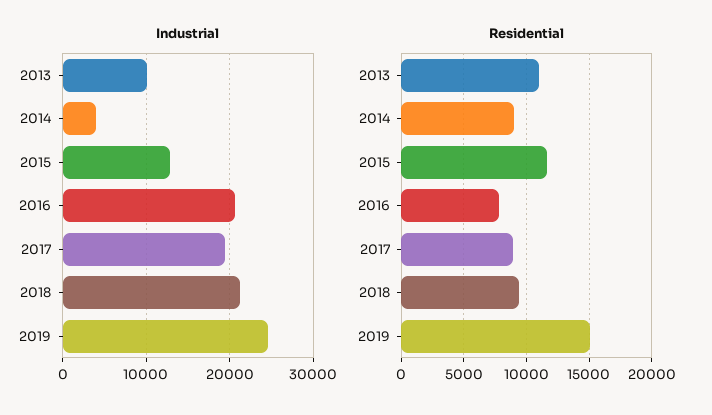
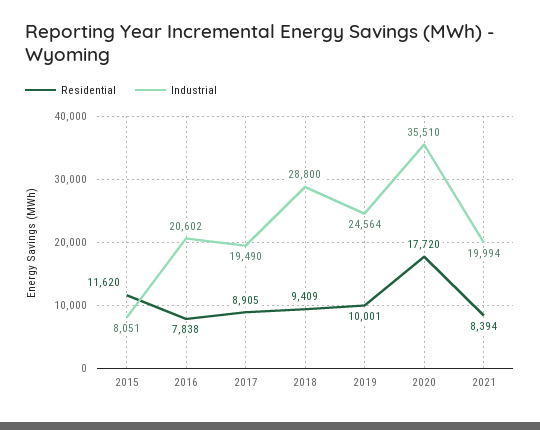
Industrial, 2013: 10000 -> none
Industrial, 2014: 4000 -> none
Industrial, 2015: 13000 -> 8051
Industrial, 2018: 21000 -> 28800
Residential, 2013: 11000 -> none
Residential, 2014: 9000 -> none
Residential, 2019: 15000 -> 10001
Residential, 2020: none -> 17720
Industrial, 2020: none -> 35510
Residential, 2021: none -> 8394
Industrial, 2021: none -> 19994

